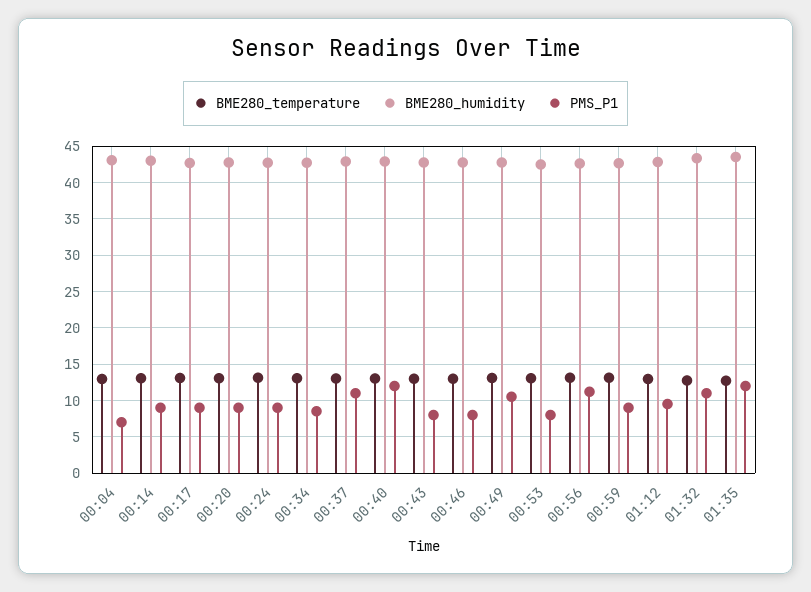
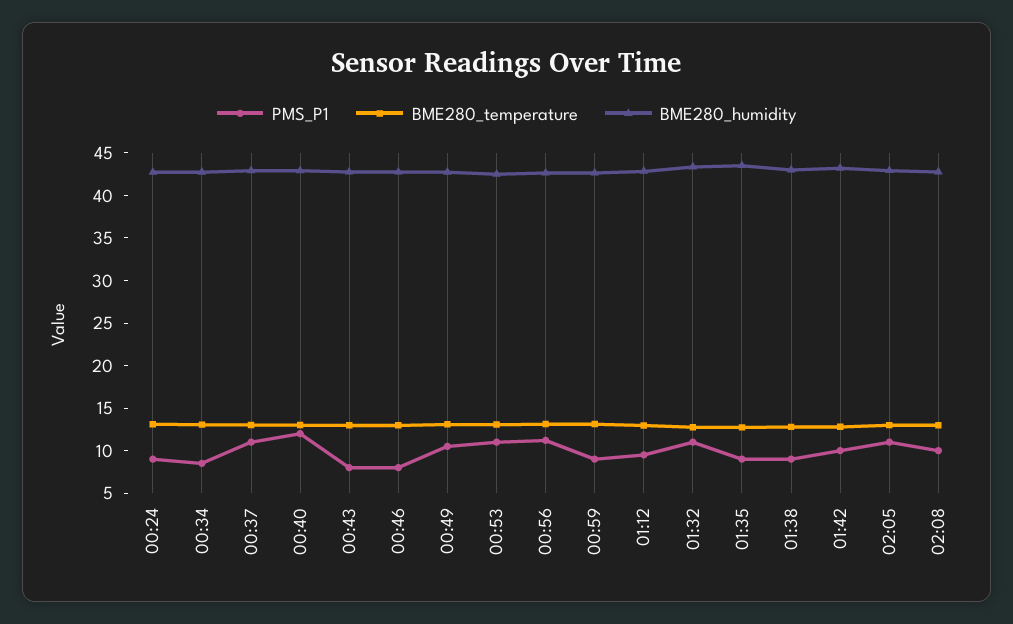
BME280_temperature, 00:04: 13 -> none
BME280_humidity, 00:04: 43 -> none
PMS_P1, 00:04: 7 -> none
BME280_temperature, 00:14: 13 -> none
BME280_humidity, 00:14: 43 -> none
PMS_P1, 00:14: 9 -> none
BME280_temperature, 00:17: 13 -> none
BME280_humidity, 00:17: 43 -> none
PMS_P1, 00:17: 9 -> none
BME280_temperature, 00:20: 13 -> none
BME280_humidity, 00:20: 43 -> none
PMS_P1, 00:20: 9 -> none
PMS_P1, 00:53: 8 -> 11
PMS_P1, 01:35: 12 -> 9
PMS_P1, 01:38: none -> 9
BME280_temperature, 01:38: none -> 13
BME280_humidity, 01:38: none -> 43
PMS_P1, 01:42: none -> 10
BME280_temperature, 01:42: none -> 13
BME280_humidity, 01:42: none -> 43
PMS_P1, 02:05: none -> 11
BME280_temperature, 02:05: none -> 13
BME280_humidity, 02:05: none -> 43
PMS_P1, 02:08: none -> 10
BME280_temperature, 02:08: none -> 13
BME280_humidity, 02:08: none -> 43

